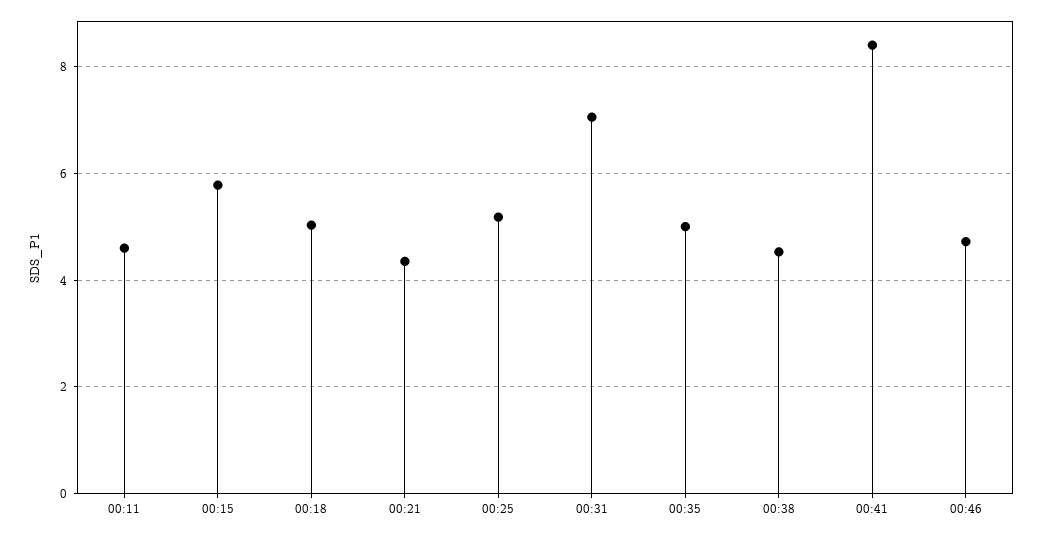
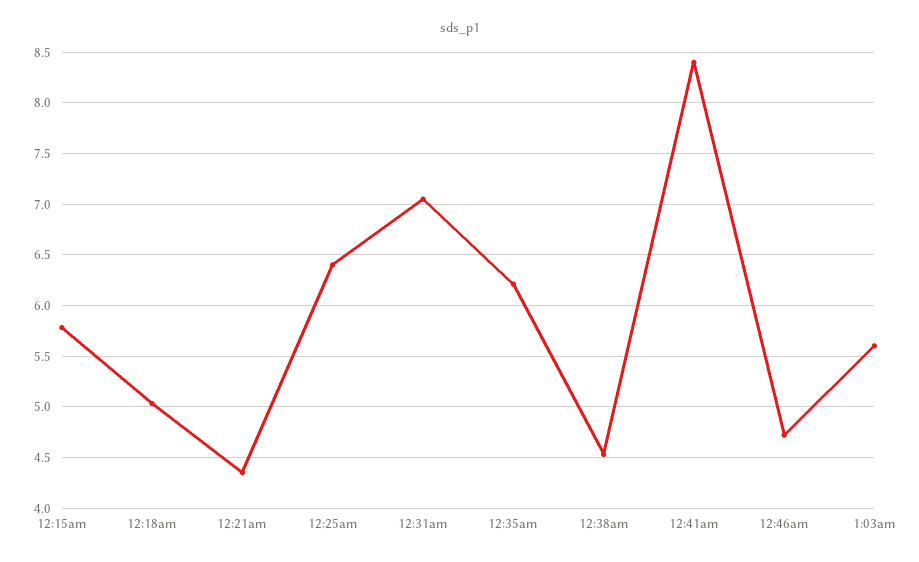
00:11: 4.6 -> none
00:25: 5.2 -> 6.4
00:35: 5 -> 6.2
1:03am: none -> 5.6

